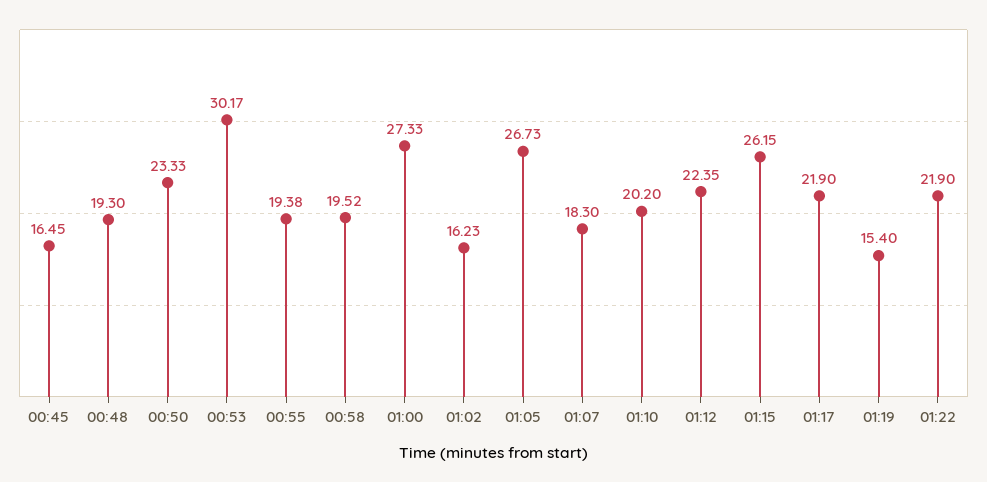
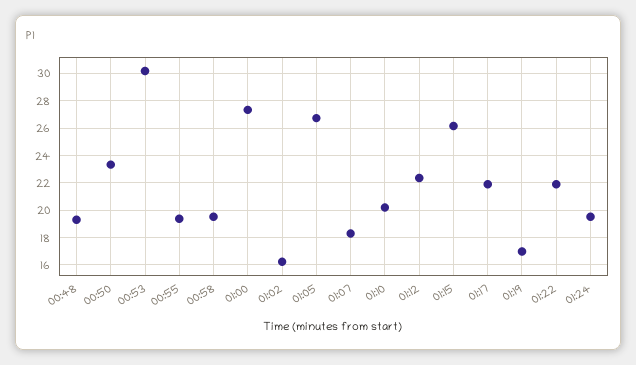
00:45: 16.45 -> none
01:19: 15.4 -> 17
01:24: none -> 19.5

